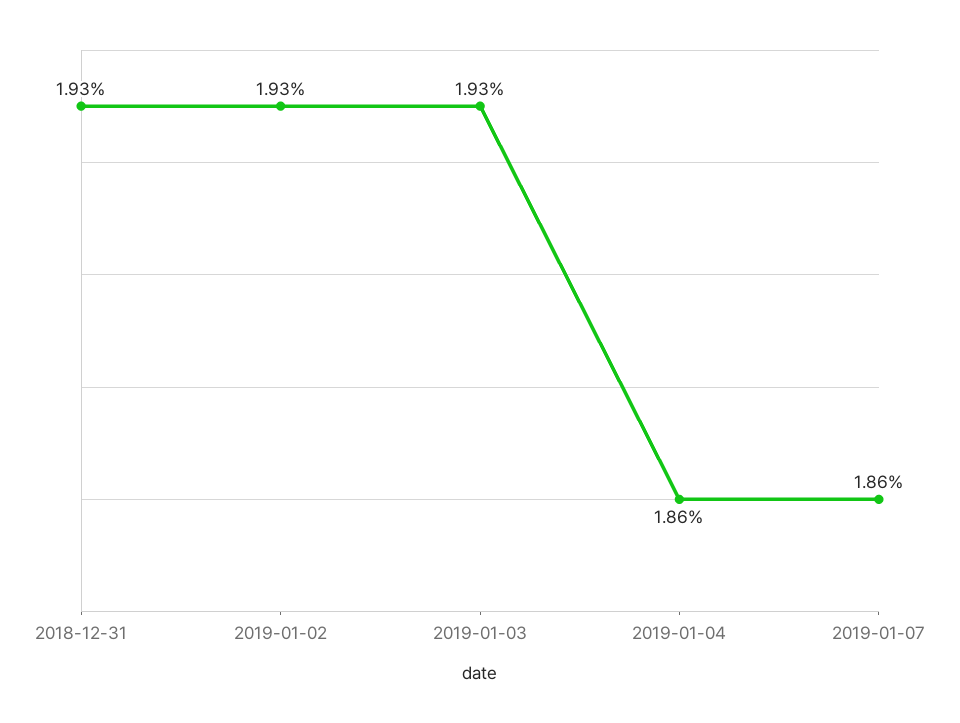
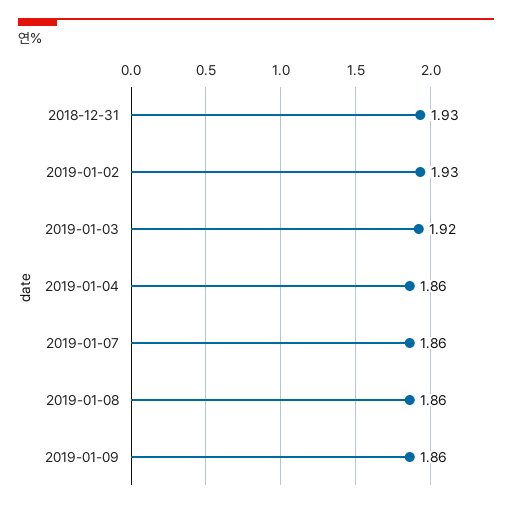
2019-01-03: 1.93 -> 1.92
2019-01-08: none -> 1.86
2019-01-09: none -> 1.86

